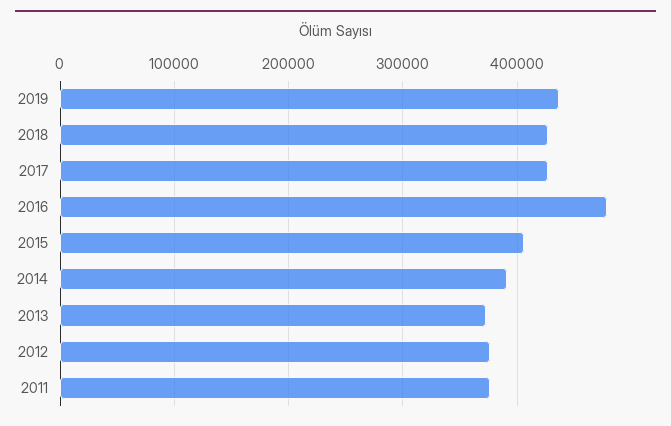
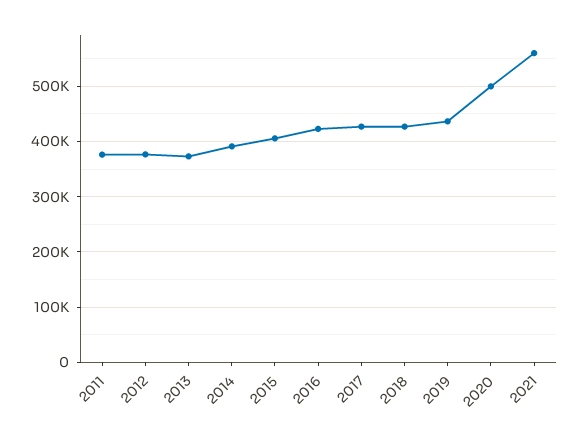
2016: 480000 -> 420000
2020: none -> 500000
2021: none -> 560000

